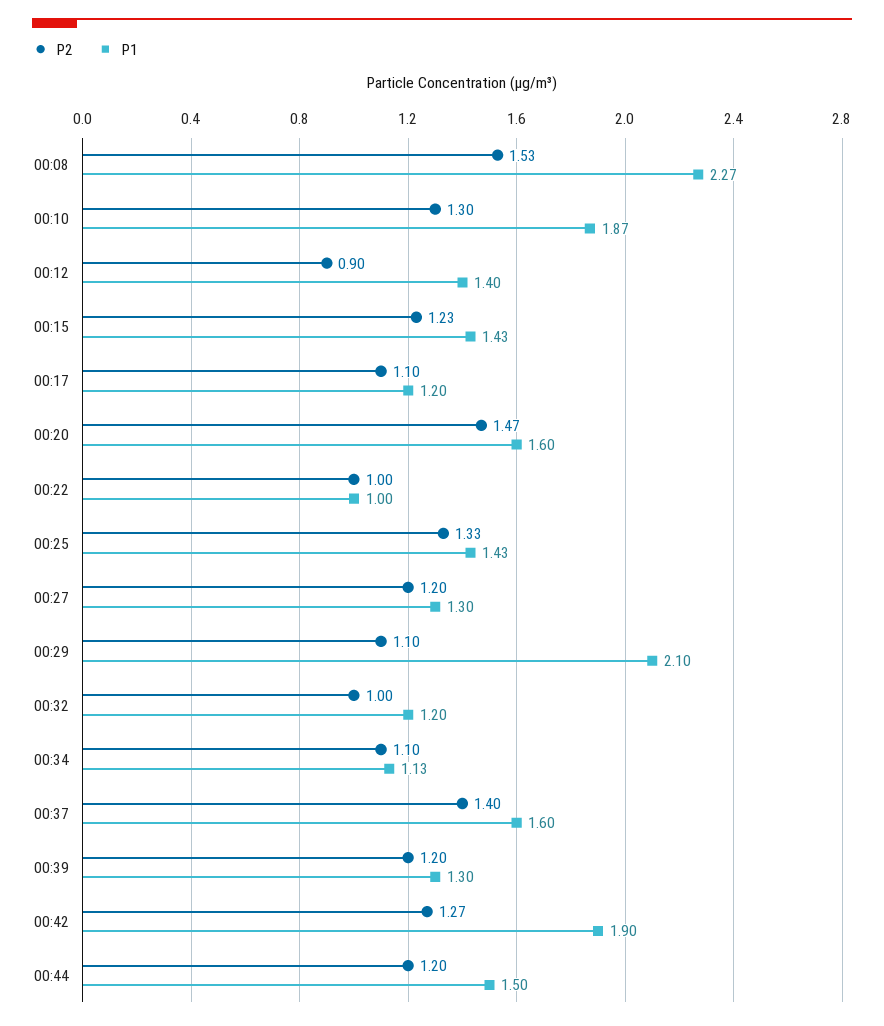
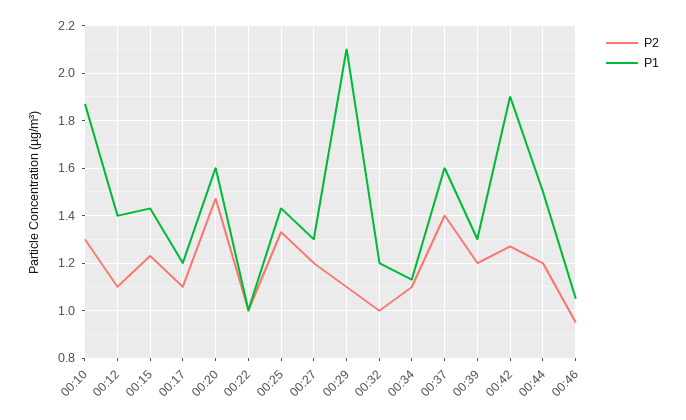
P2, 00:08: 1.53 -> none
P1, 00:08: 2.27 -> none
P2, 00:12: 0.9 -> 1.1
P2, 00:46: none -> 0.95
P1, 00:46: none -> 1.05

